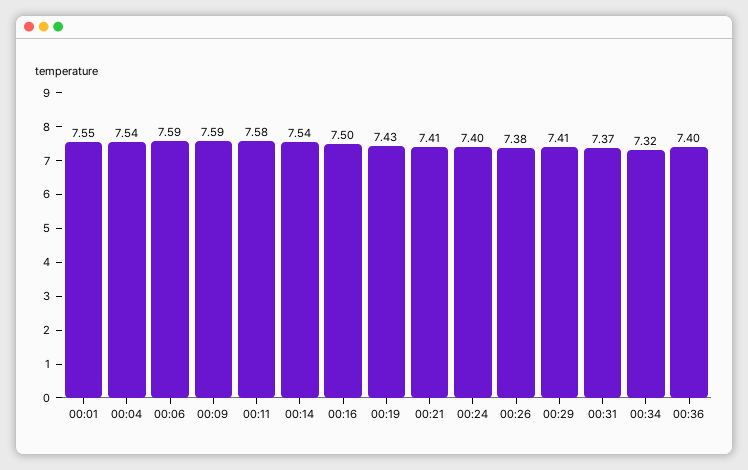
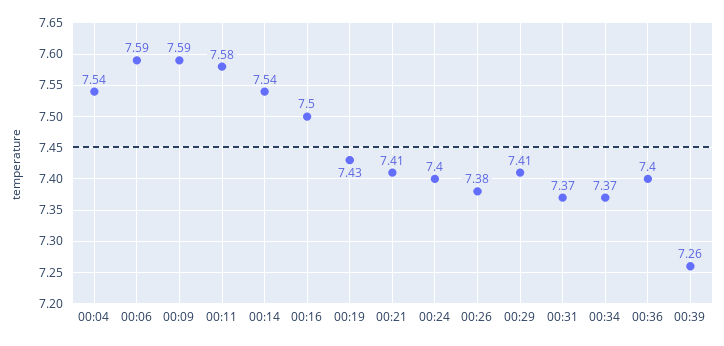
00:01: 7.55 -> none
00:34: 7.32 -> 7.37
00:39: none -> 7.26

